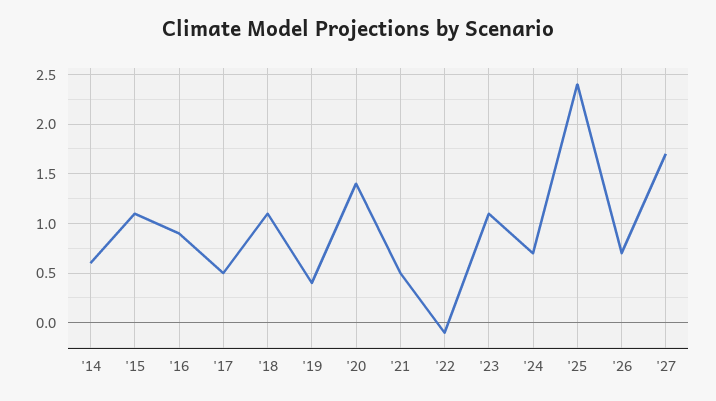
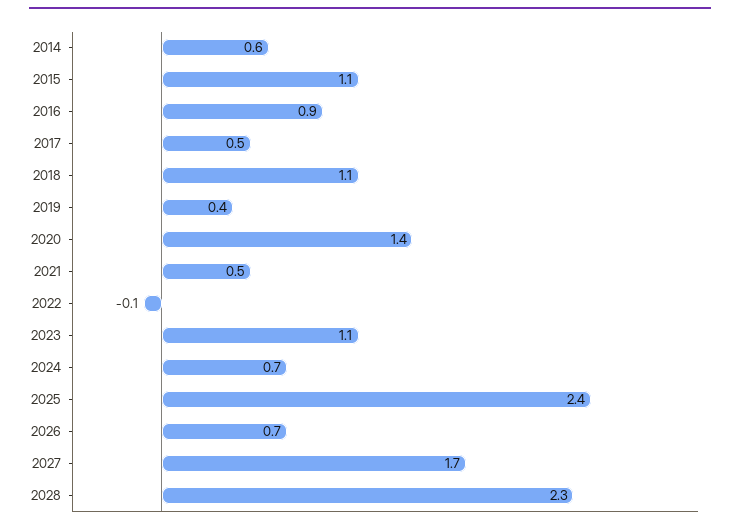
2028: none -> 2.3

